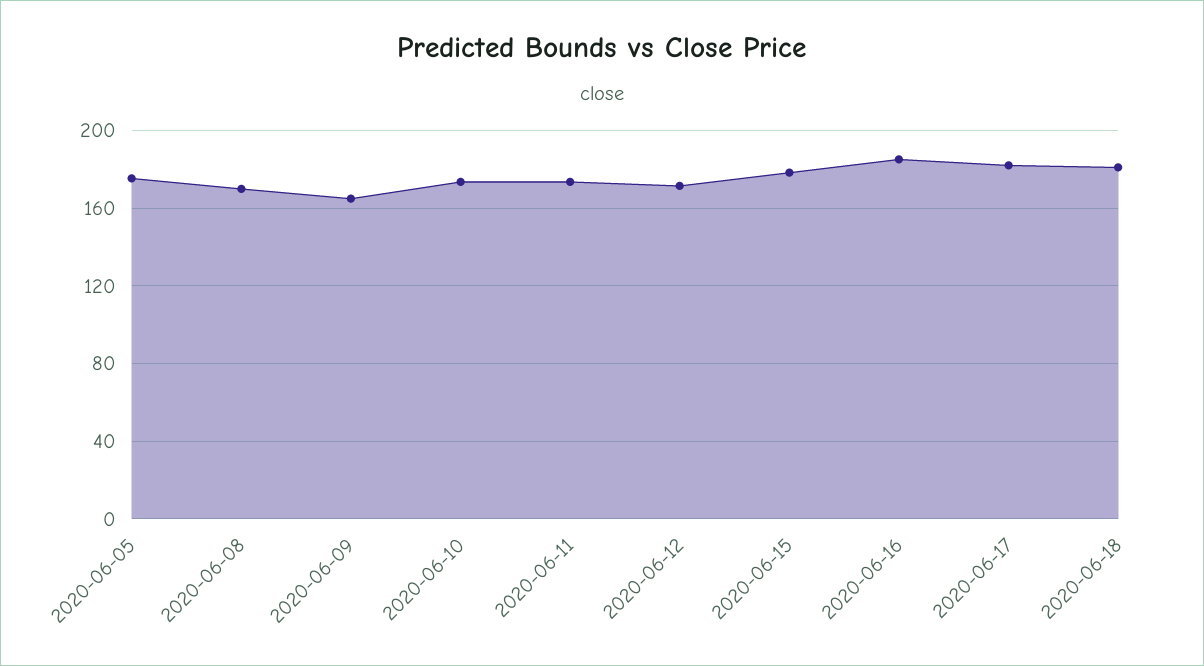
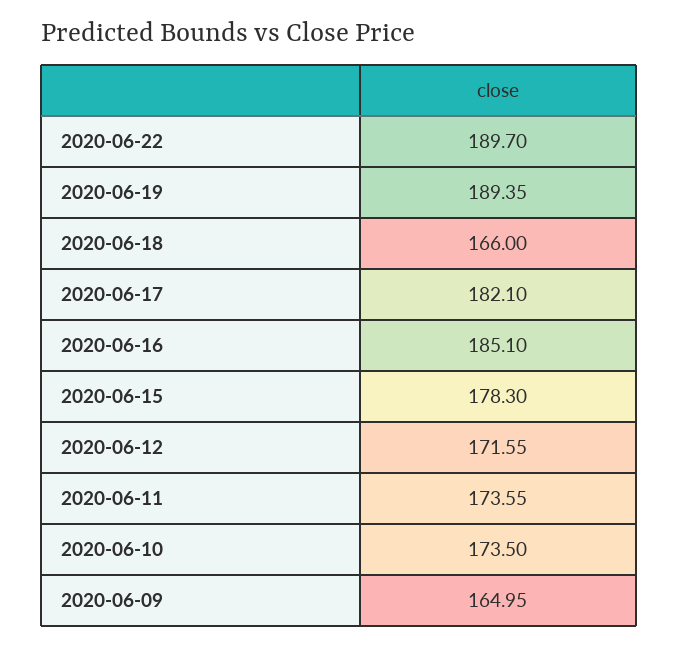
2020-06-05: 175 -> none
2020-06-08: 170 -> none
2020-06-18: 180 -> 166
2020-06-22: none -> 189.7
2020-06-19: none -> 189.35

